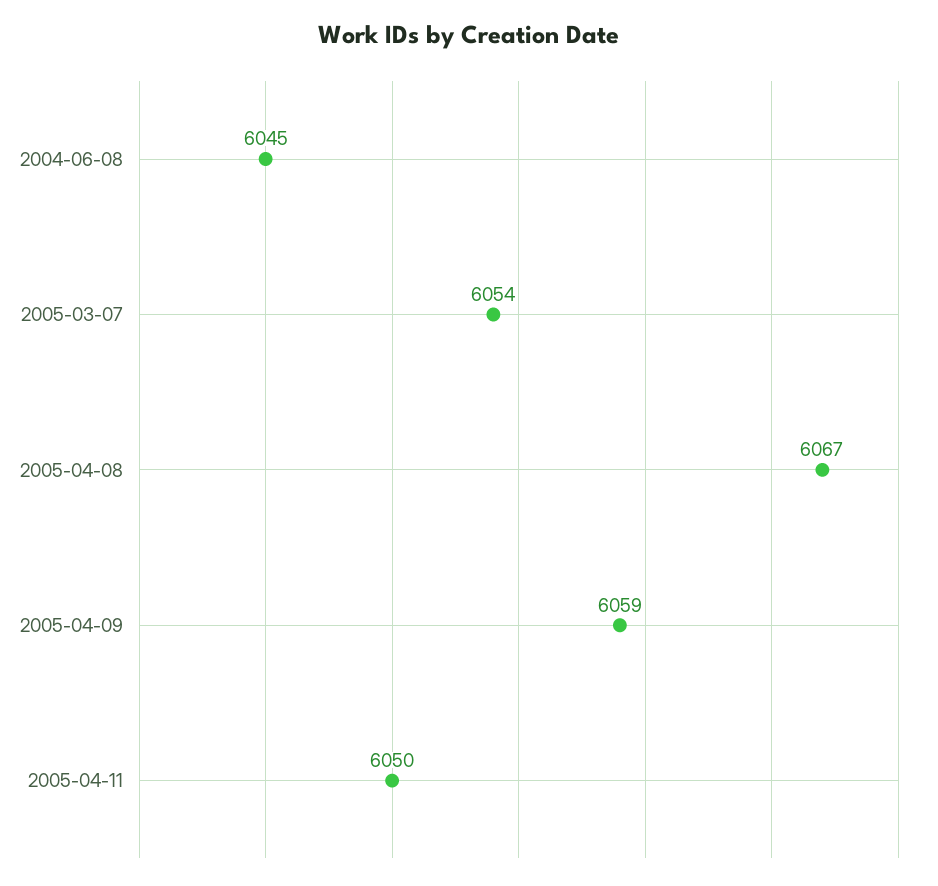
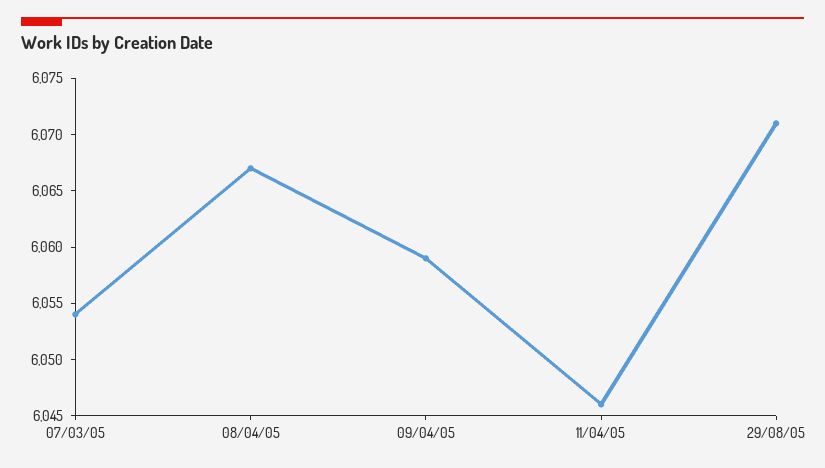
2004-06-08: 6045 -> none
2005-04-11: 6050 -> 6046
29/08/05: none -> 6071

